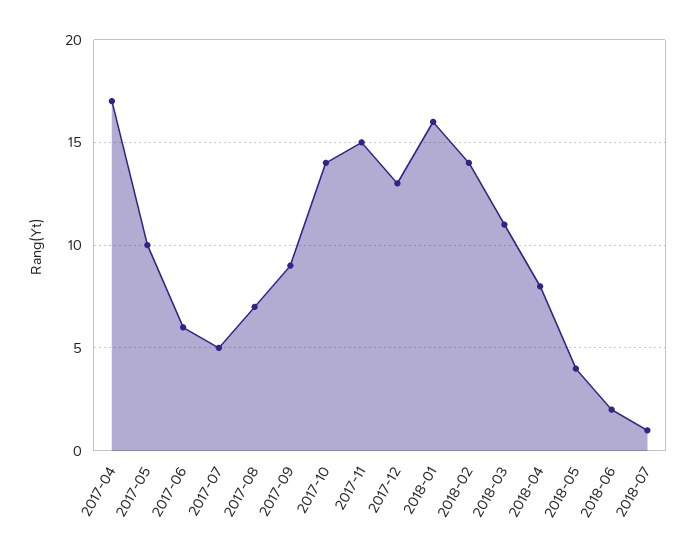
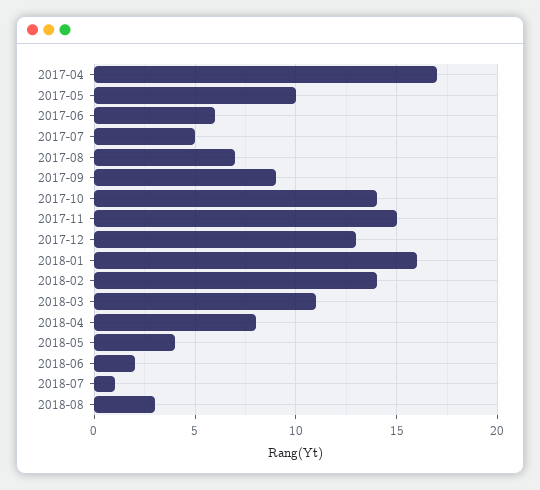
2018-08: none -> 3

